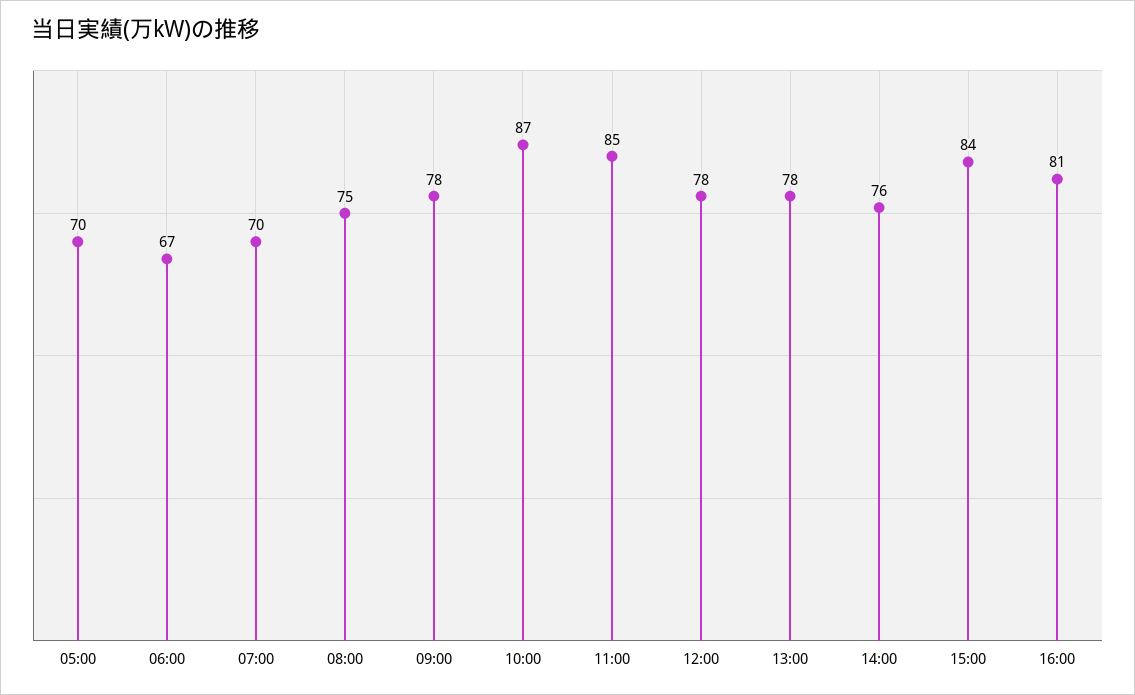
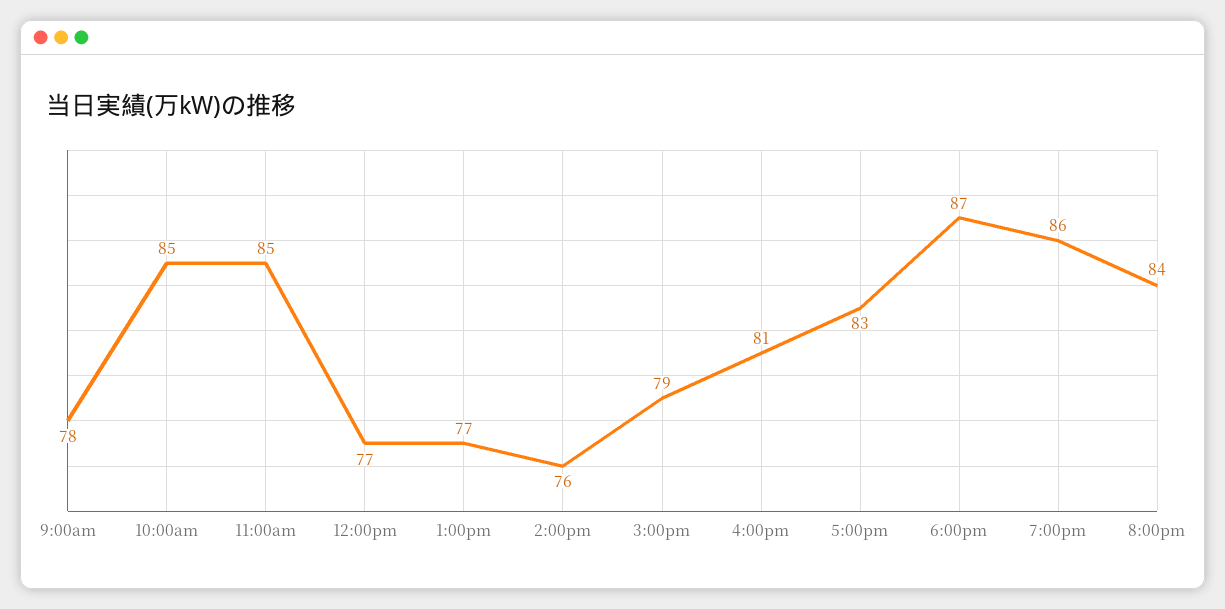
05:00: 70 -> none
06:00: 67 -> none
07:00: 70 -> none
08:00: 75 -> none
10:00: 87 -> 85
12:00: 78 -> 77
13:00: 78 -> 77
15:00: 84 -> 79
5:00pm: none -> 83
6:00pm: none -> 87
7:00pm: none -> 86
8:00pm: none -> 84

